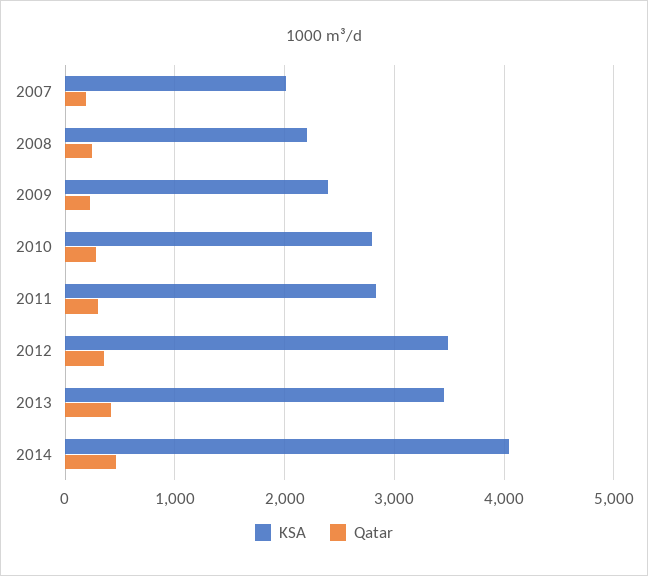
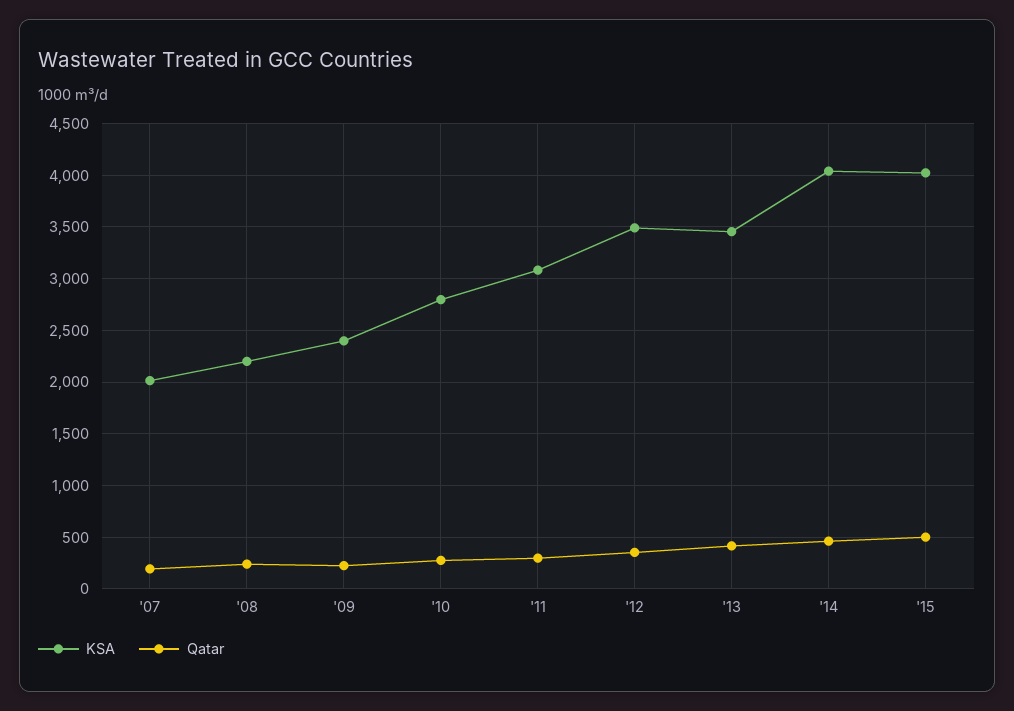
KSA, 2011: 2800 -> 3100
KSA, '15: none -> 4000
Qatar, '15: none -> 500

